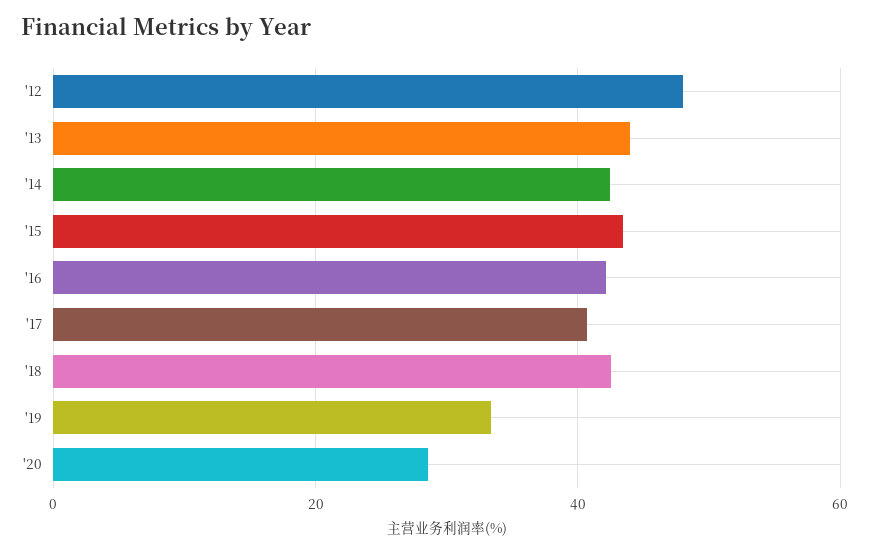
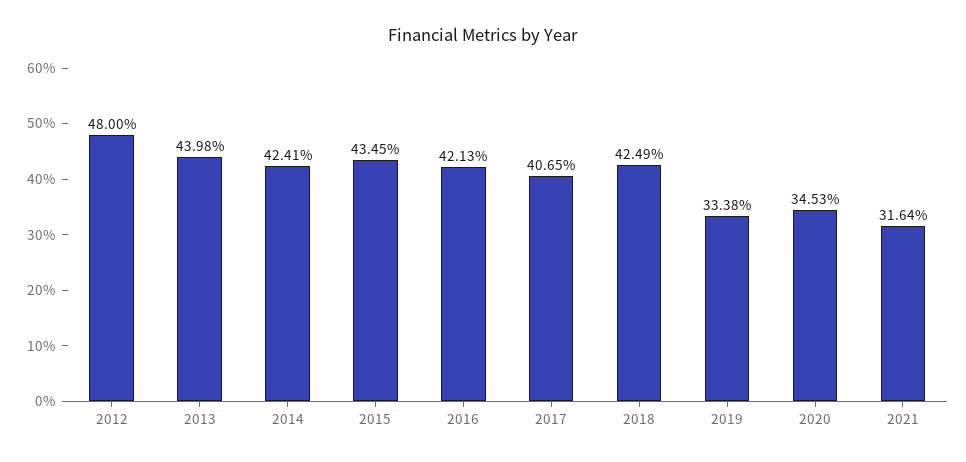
'20: 28 -> 34.53
2021: none -> 31.64

